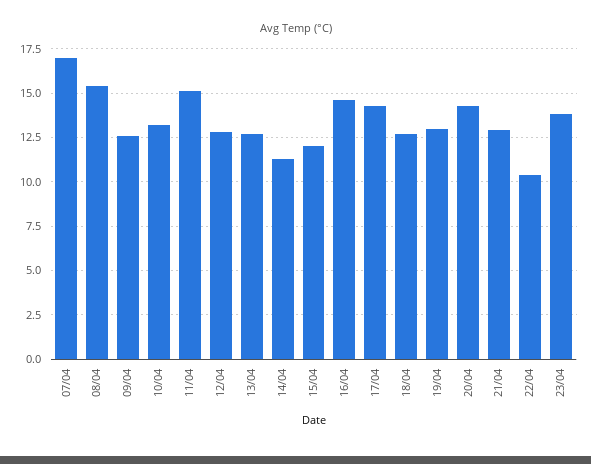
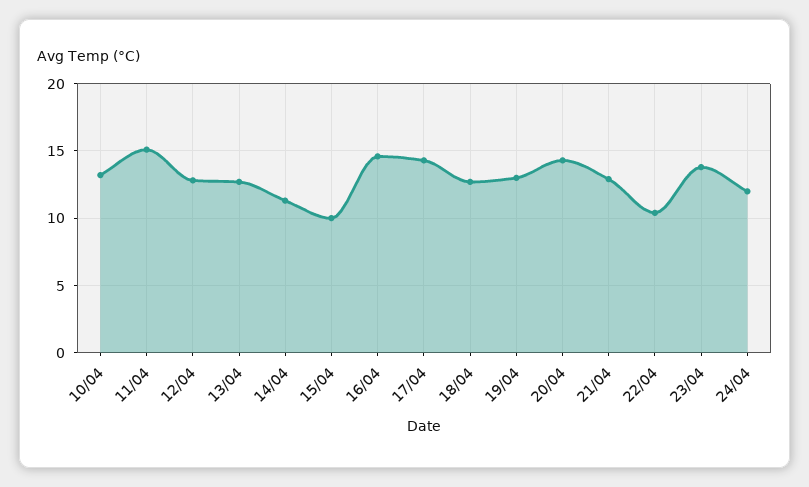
07/04: 17 -> none
08/04: 15.5 -> none
09/04: 12.5 -> none
15/04: 12 -> 10
24/04: none -> 12

